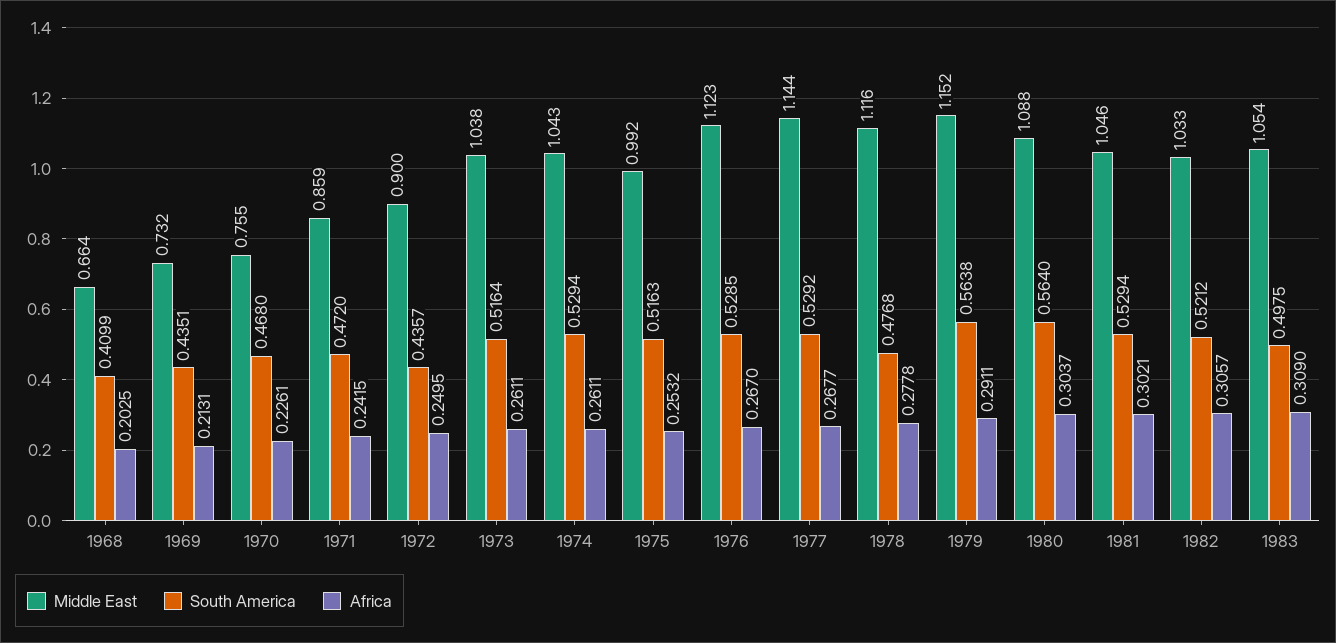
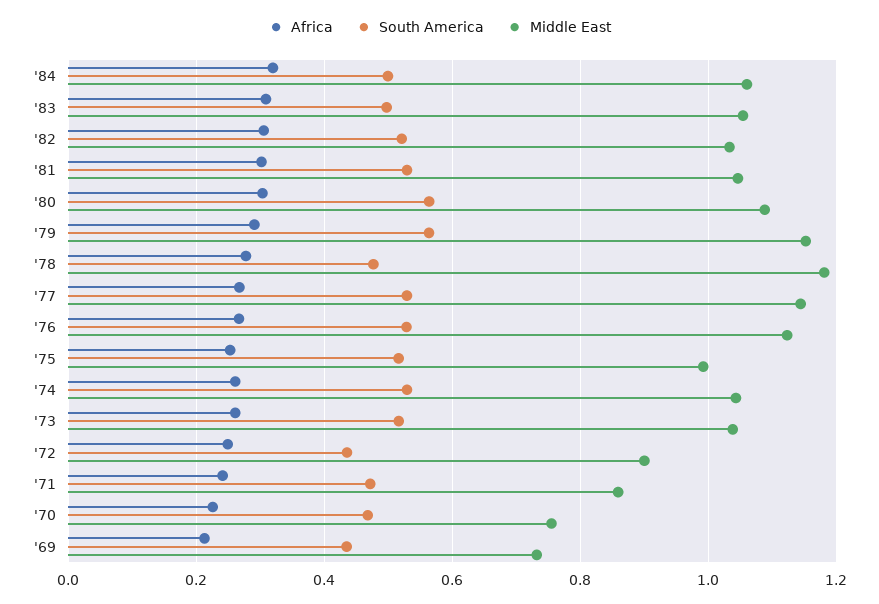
Middle East, 1968: 0.664 -> none
South America, 1968: 0.4099 -> none
Africa, 1968: 0.2025 -> none
Middle East, 1978: 1.116 -> 1.18
Africa, '84: none -> 0.32
South America, '84: none -> 0.5
Middle East, '84: none -> 1.06

